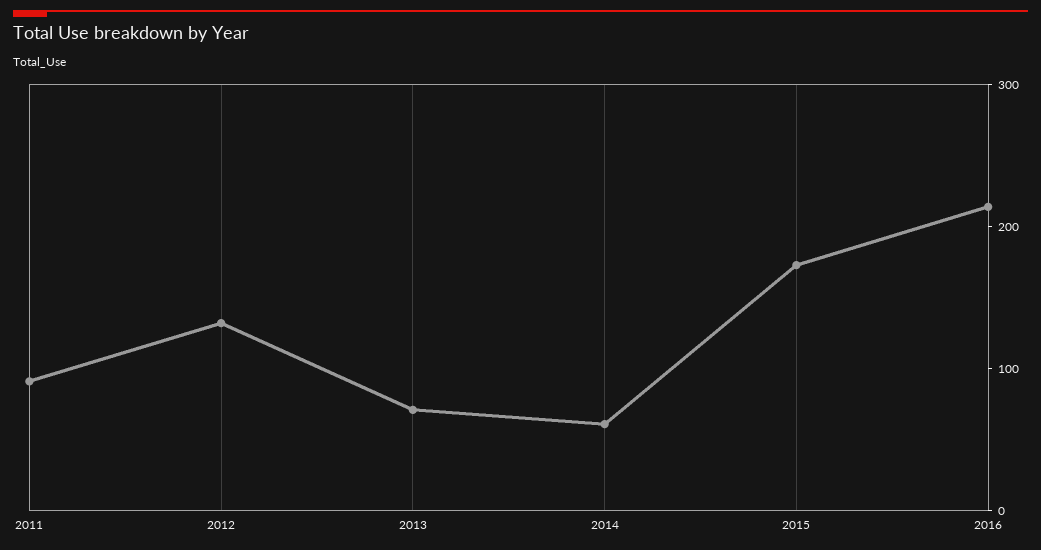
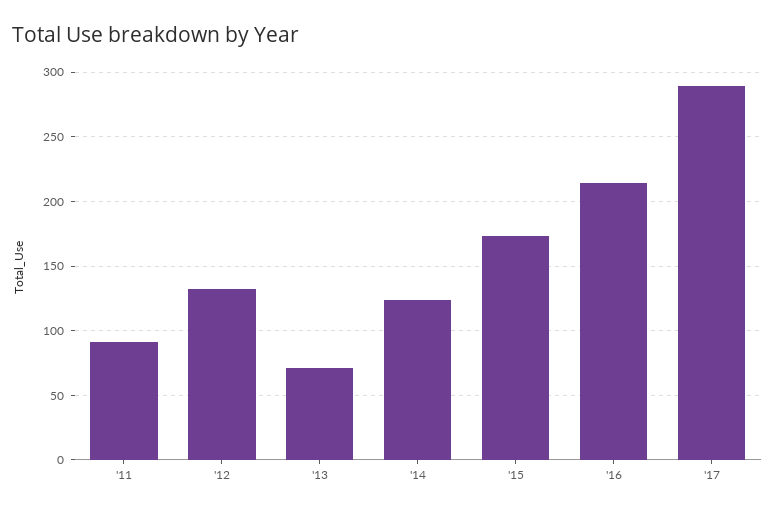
2014: 60 -> 125
'17: none -> 290

